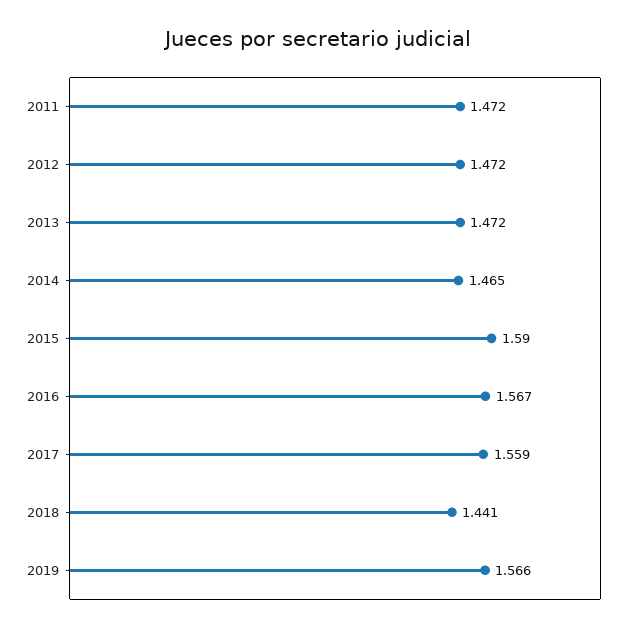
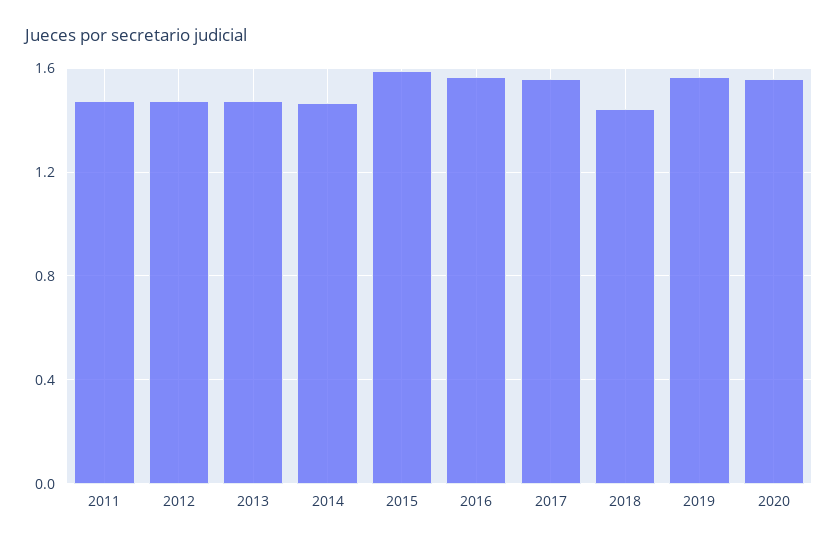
2020: none -> 1.55

